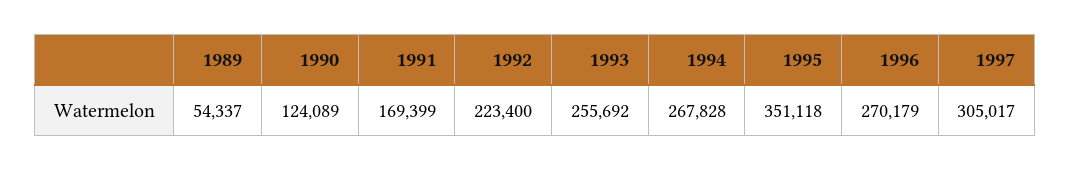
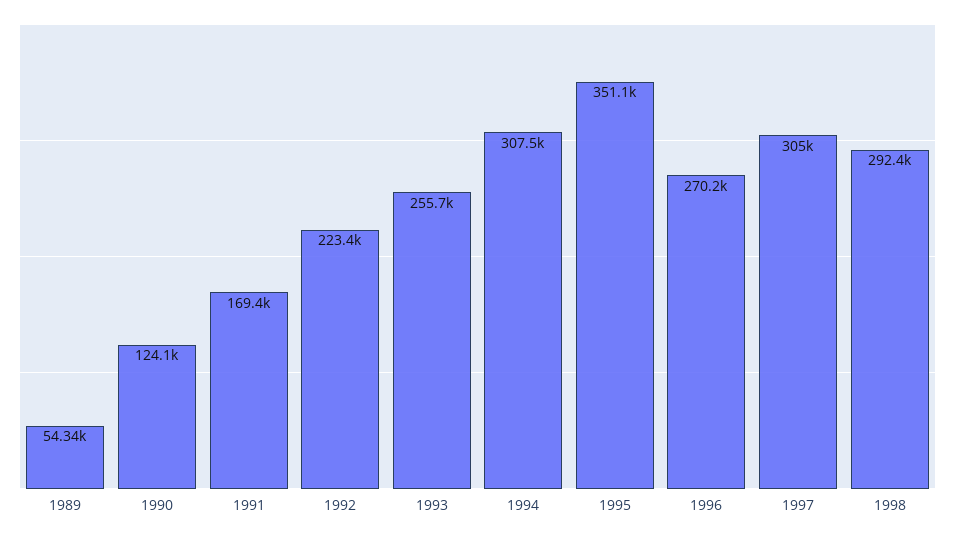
1994: 267828 -> 307500
1998: none -> 292400

